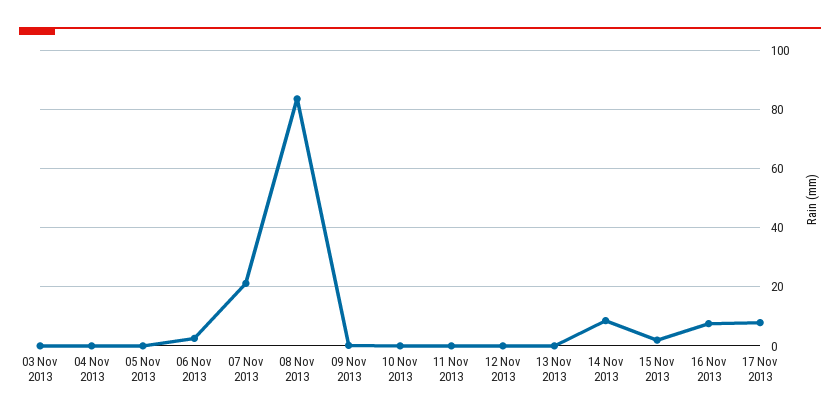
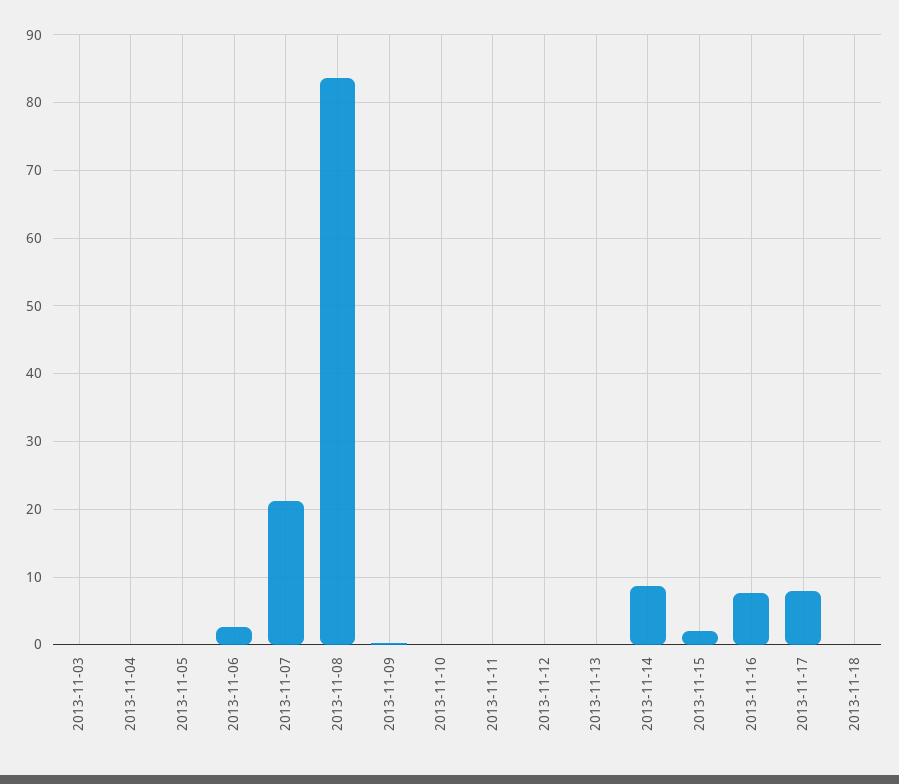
2013-11-18: none -> 0

